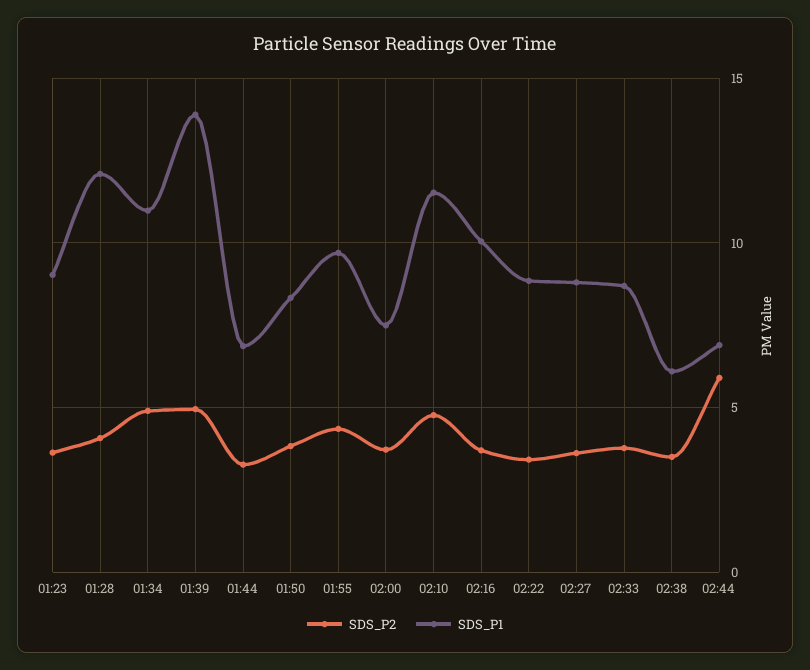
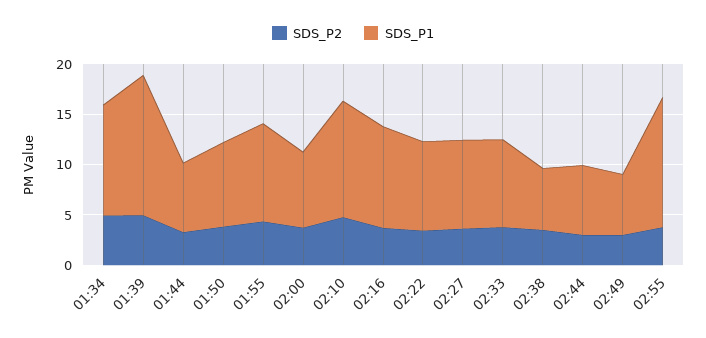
SDS_P2, 01:23: 3.5 -> none
SDS_P1, 01:23: 9 -> none
SDS_P2, 01:28: 4 -> none
SDS_P1, 01:28: 12 -> none
SDS_P2, 02:44: 6 -> 3
SDS_P2, 02:49: none -> 3
SDS_P1, 02:49: none -> 6
SDS_P2, 02:55: none -> 4
SDS_P1, 02:55: none -> 13

